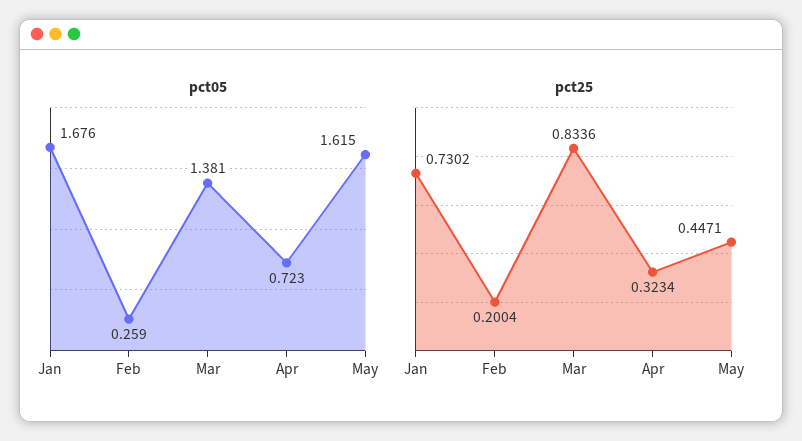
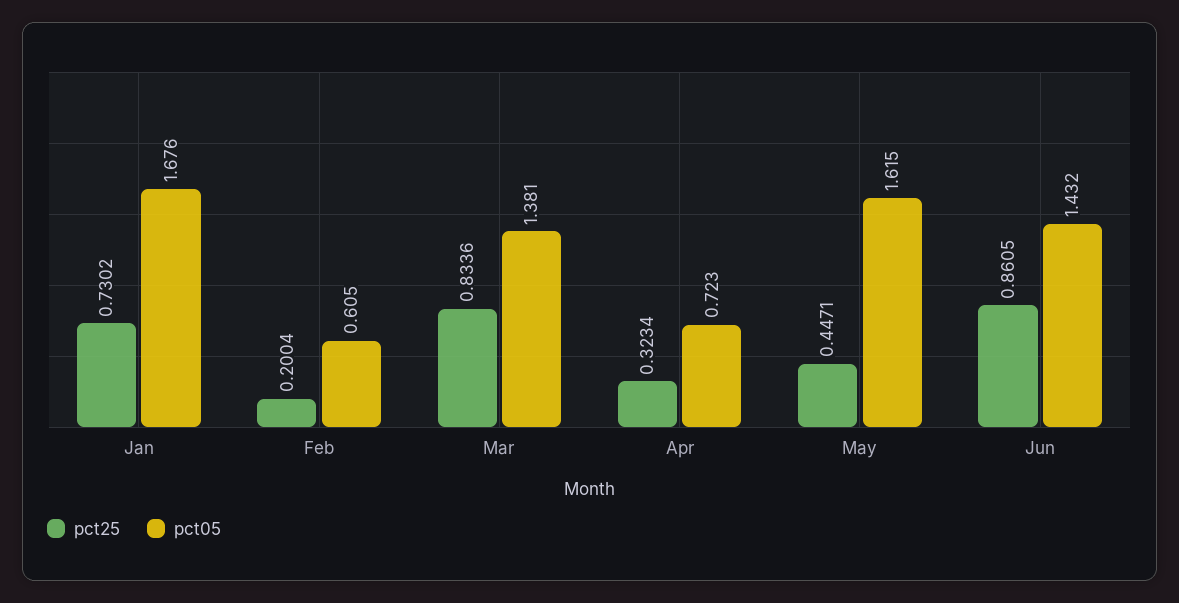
pct05, Feb: 0.259 -> 0.605
pct25, Jun: none -> 0.8605
pct05, Jun: none -> 1.432

